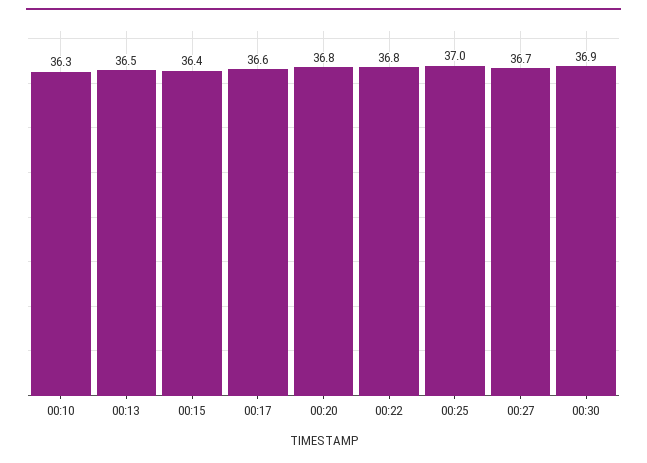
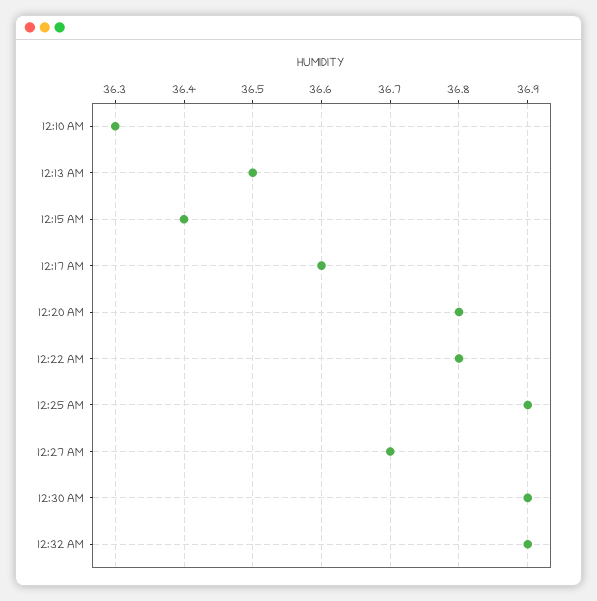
00:25: 37 -> 36.9
12:32 AM: none -> 36.9

